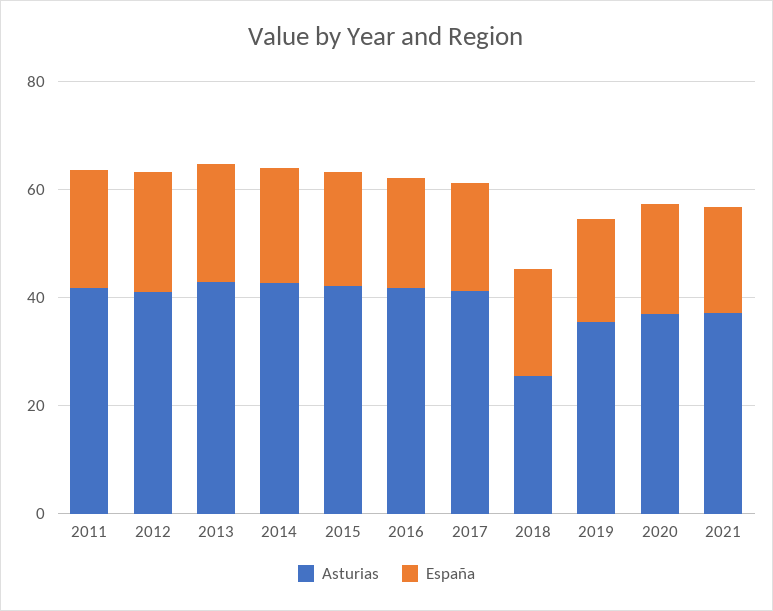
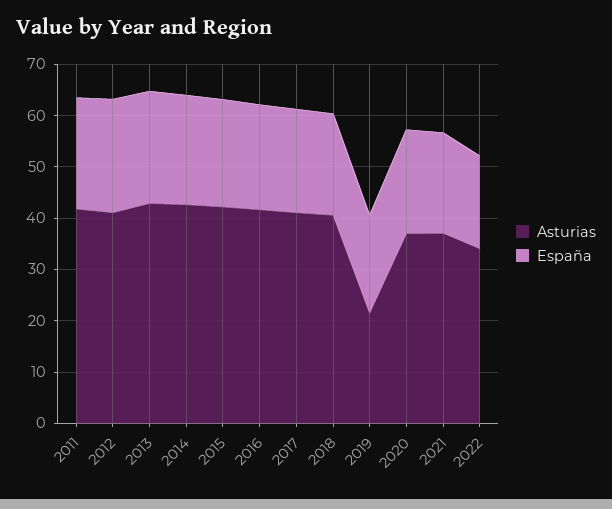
Asturias, 2018: 25 -> 40
Asturias, 2019: 35 -> 22
Asturias, 2022: none -> 34
España, 2022: none -> 18

